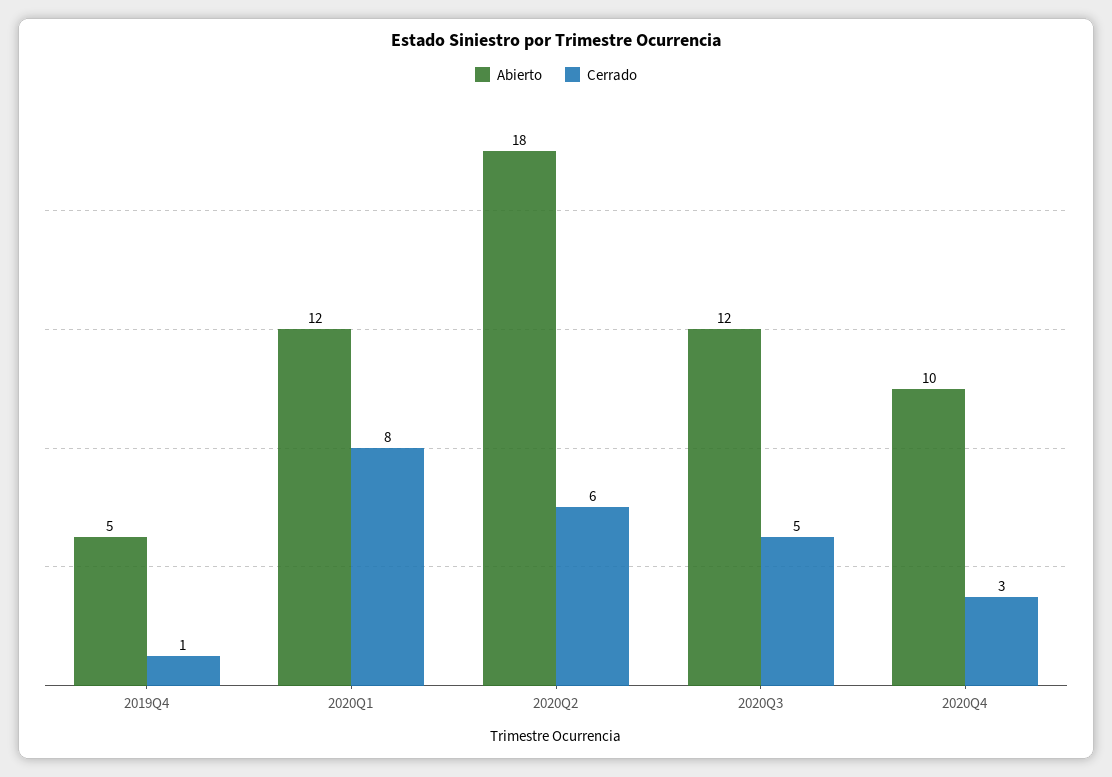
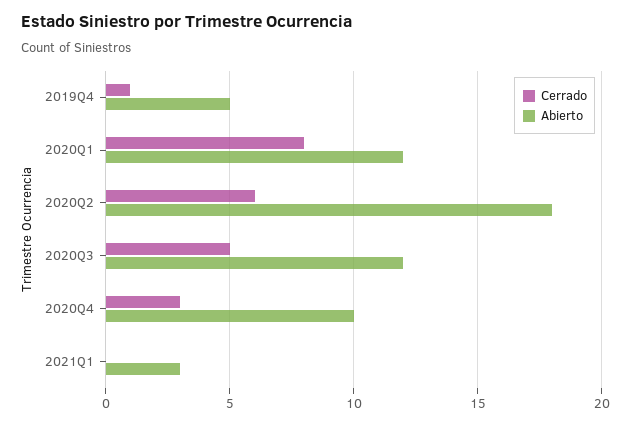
Cerrado, 2021Q1: none -> 0
Abierto, 2021Q1: none -> 3

